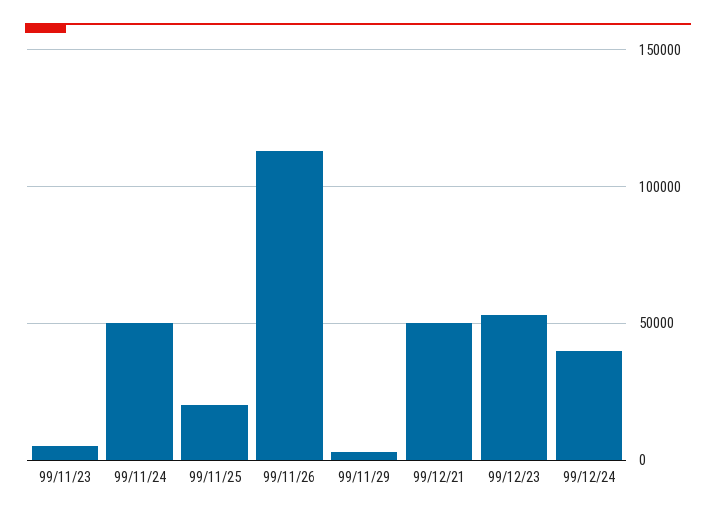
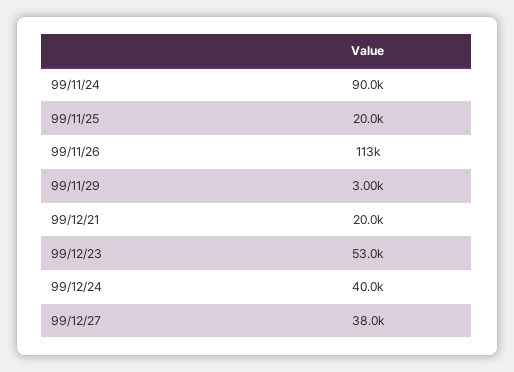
99/11/23: 5000 -> none
99/11/24: 50000 -> 90000
99/12/21: 50000 -> 20000
99/12/27: none -> 38000

